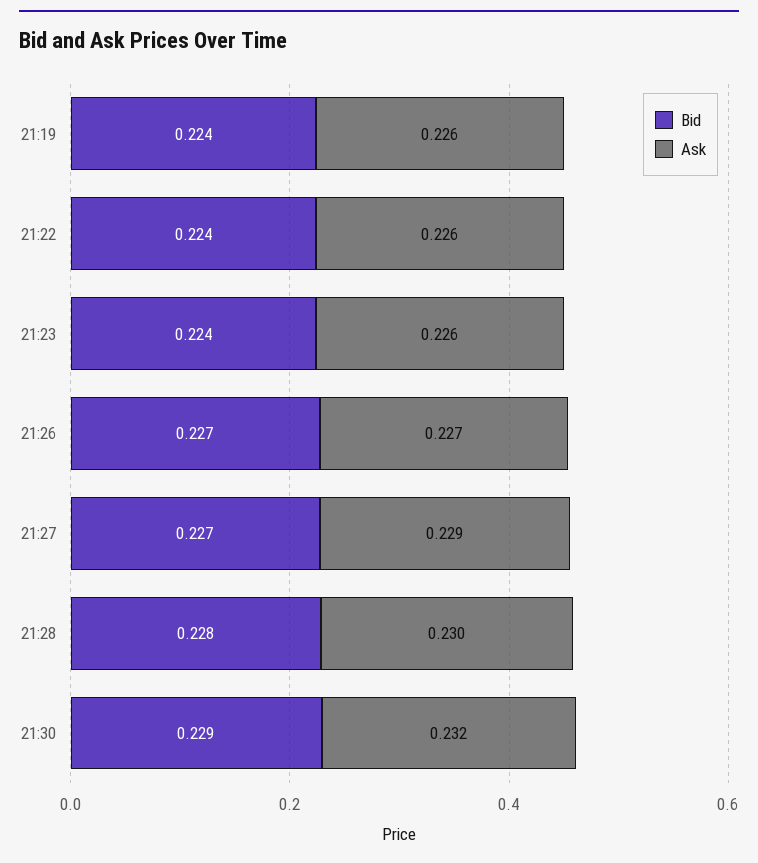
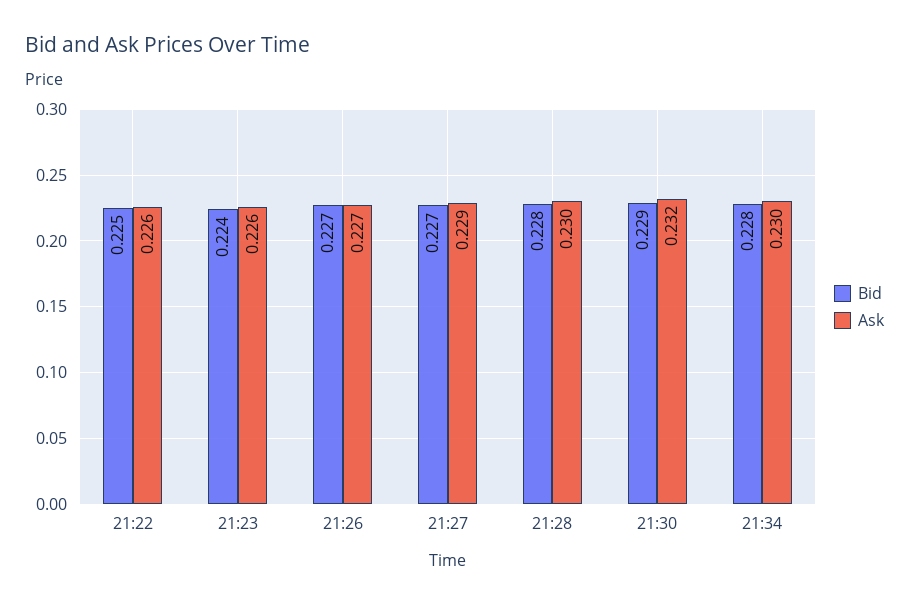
Bid, 21:19: 0.224 -> none
Ask, 21:19: 0.226 -> none
Bid, 21:22: 0.224 -> 0.225
Bid, 21:34: none -> 0.228
Ask, 21:34: none -> 0.23

